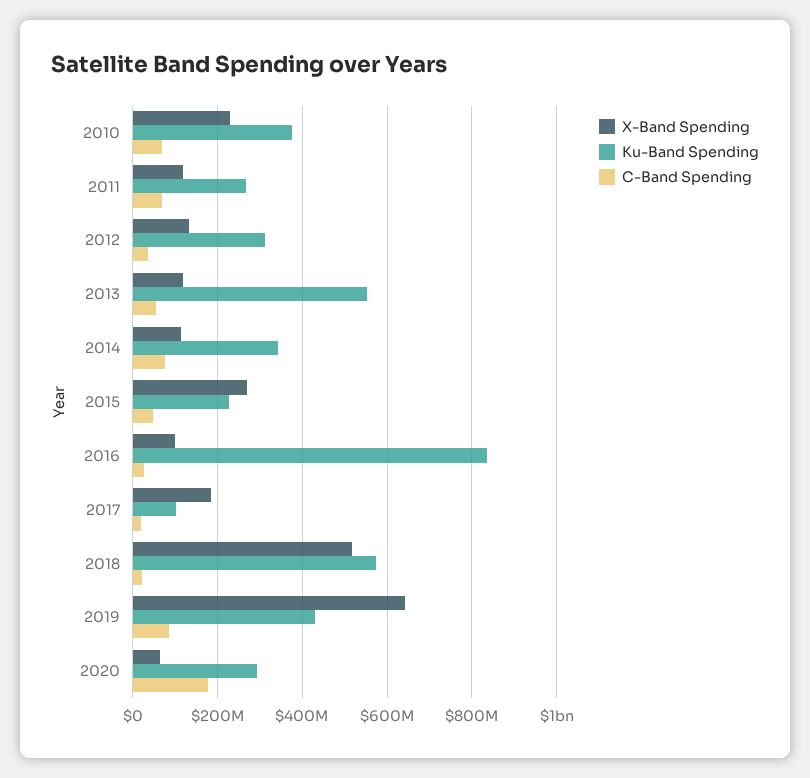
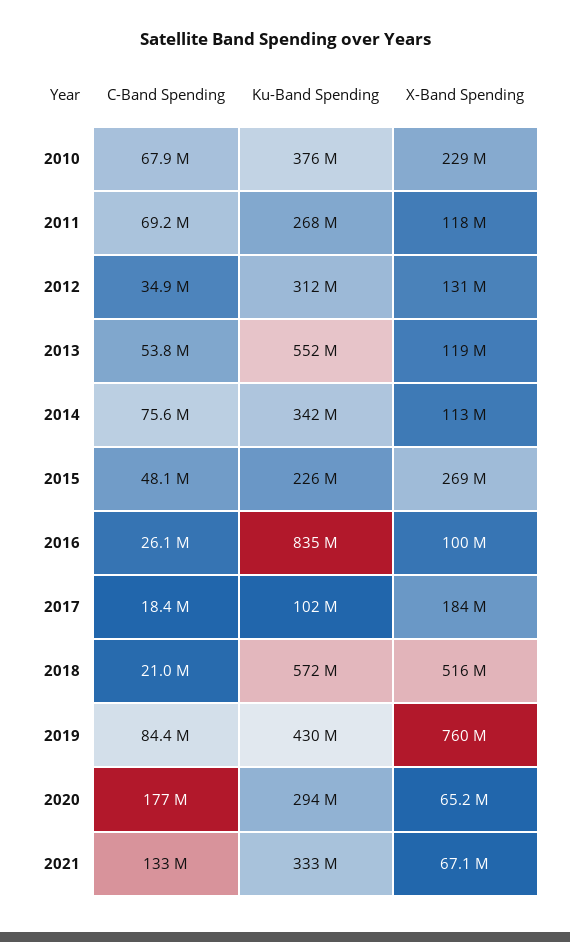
X-Band Spending, 2019: 640000000 -> 760000000
C-Band Spending, 2021: none -> 133000000
Ku-Band Spending, 2021: none -> 333000000
X-Band Spending, 2021: none -> 67100000

